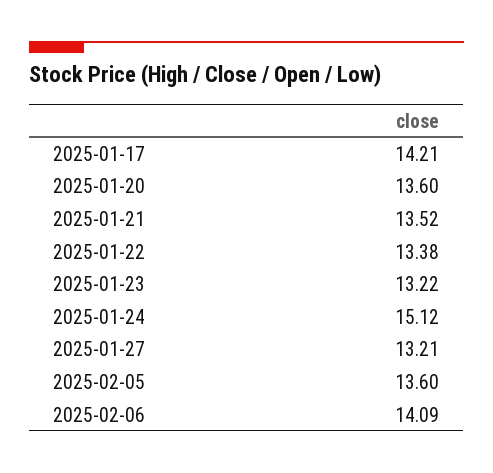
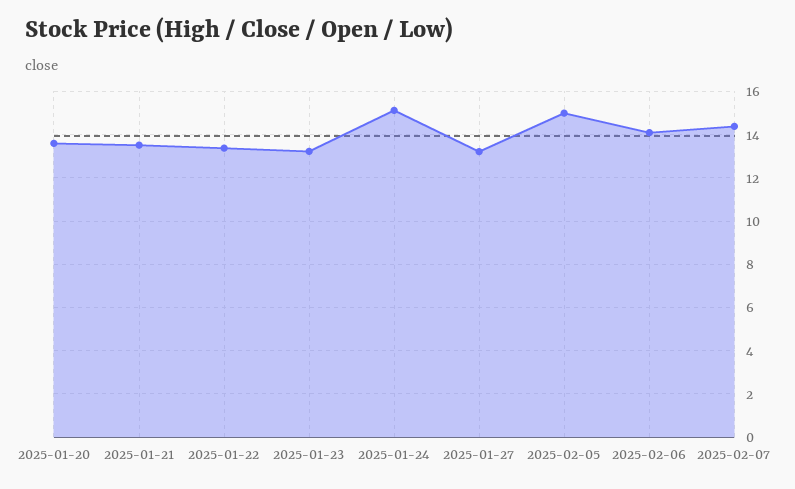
2025-01-17: 14.21 -> none
2025-02-05: 13.6 -> 15
2025-02-07: none -> 14.5

